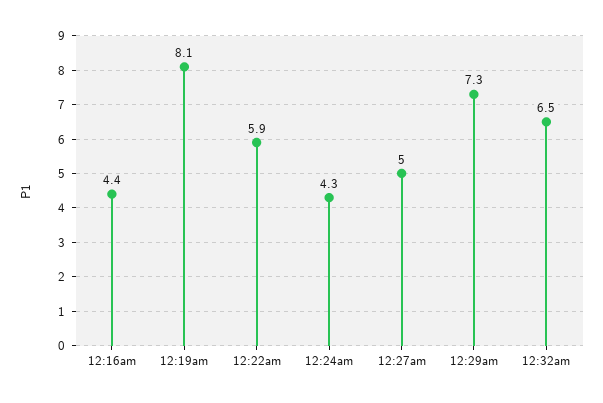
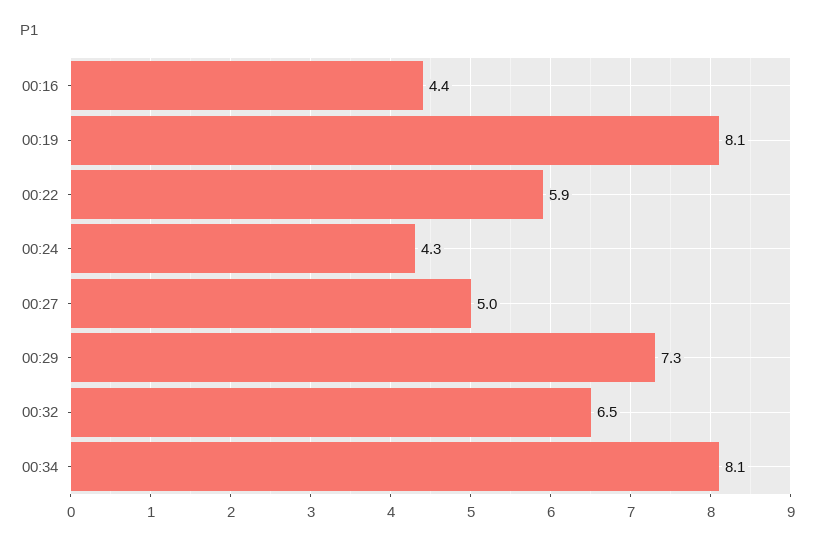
00:34: none -> 8.1

